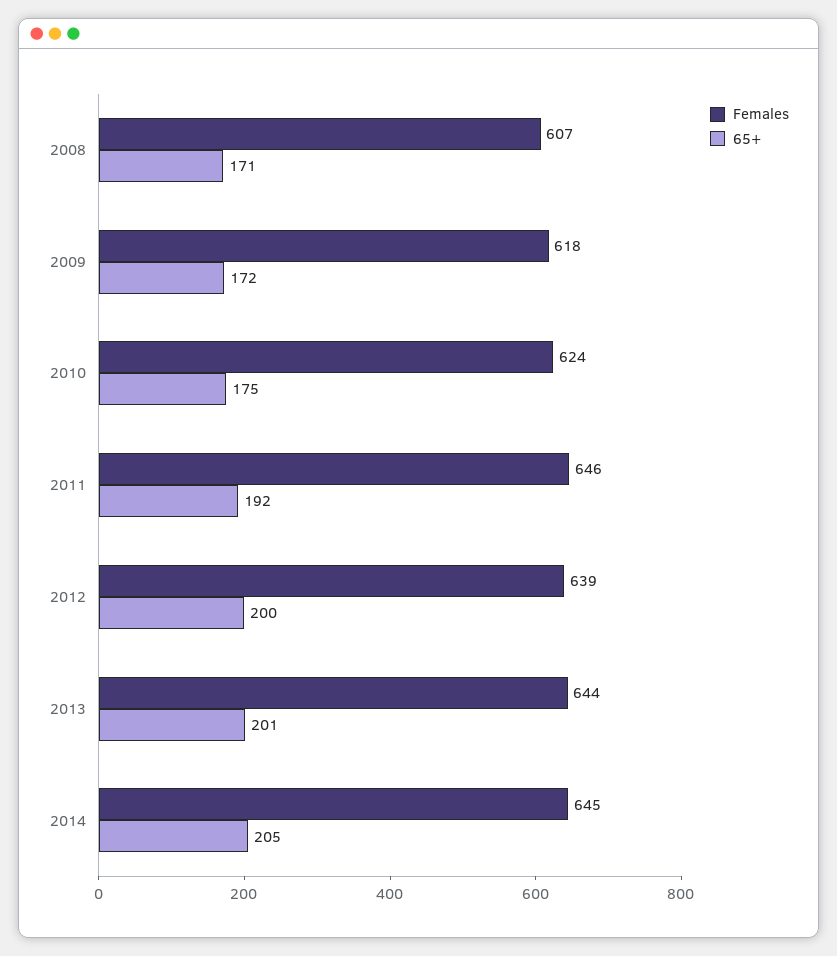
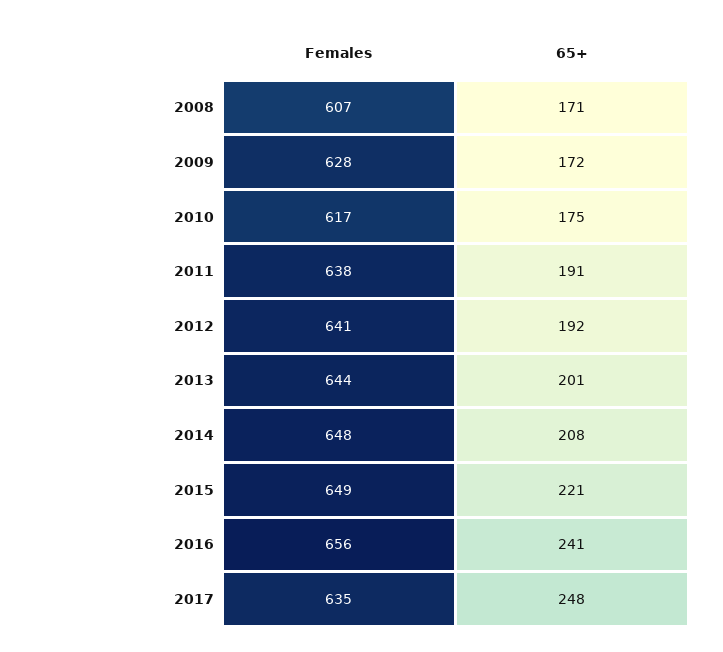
Females, 2009: 618 -> 628
Females, 2010: 624 -> 617
Females, 2011: 646 -> 638
65+, 2011: 192 -> 191
Females, 2012: 639 -> 641
65+, 2012: 200 -> 192
Females, 2014: 645 -> 648
65+, 2014: 205 -> 208
Females, 2015: none -> 649
65+, 2015: none -> 221
Females, 2016: none -> 656
65+, 2016: none -> 241
Females, 2017: none -> 635
65+, 2017: none -> 248

